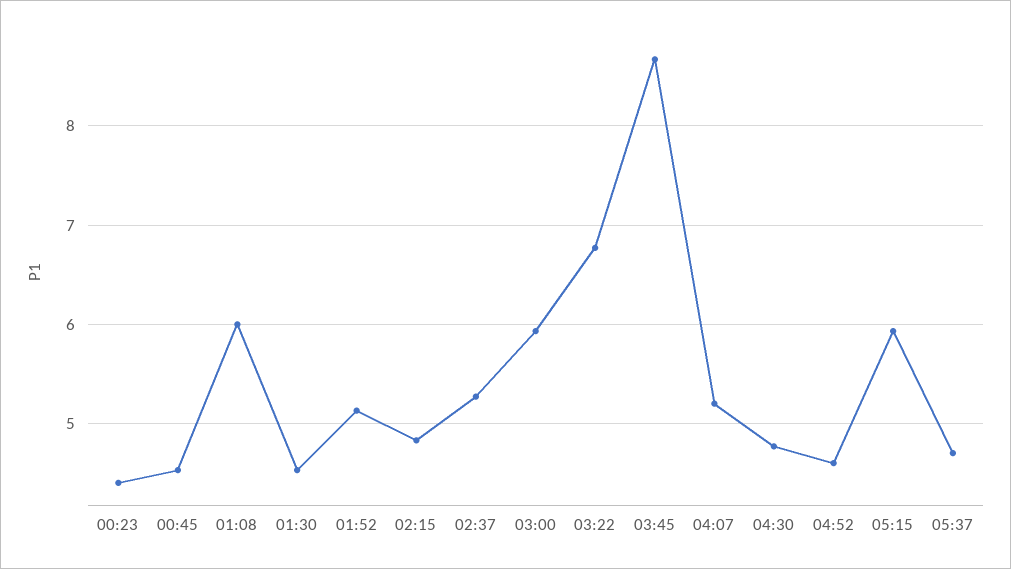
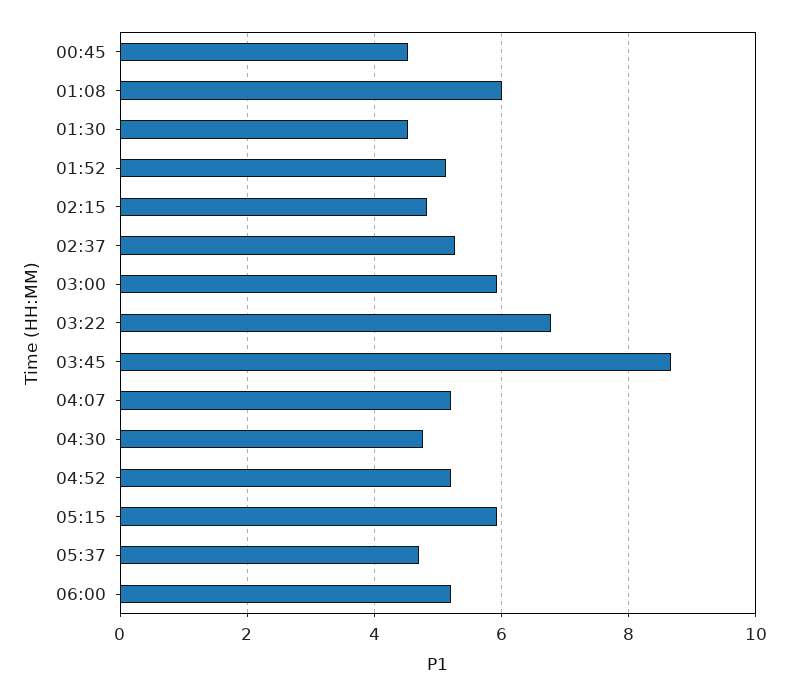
00:23: 4.4 -> none
04:52: 4.6 -> 5.2
06:00: none -> 5.2

